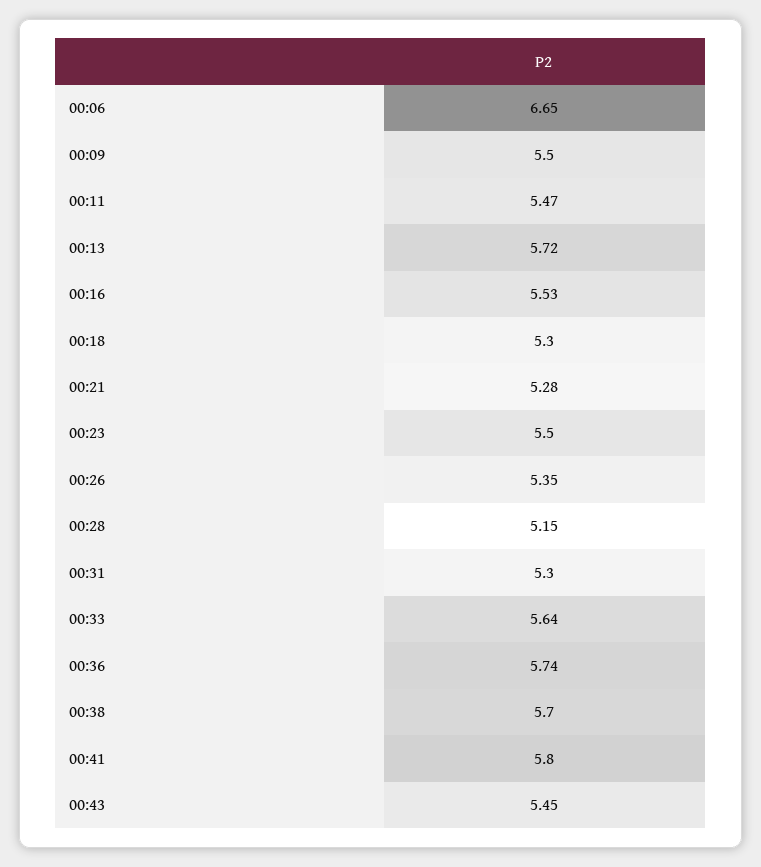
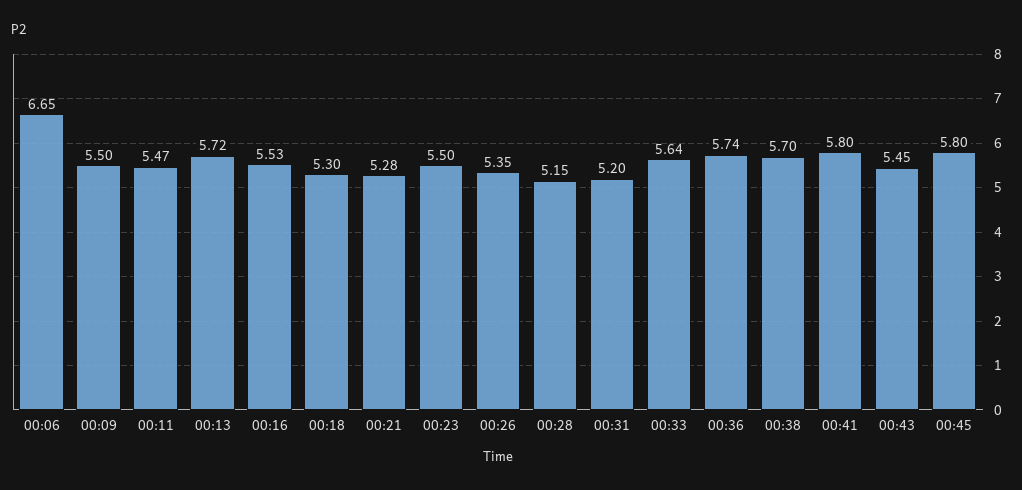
00:31: 5.3 -> 5.2
00:45: none -> 5.8

